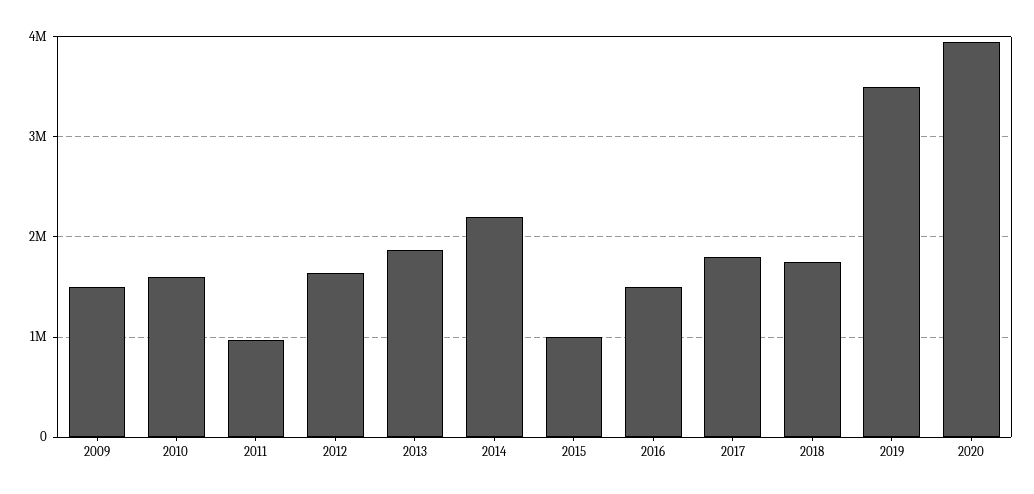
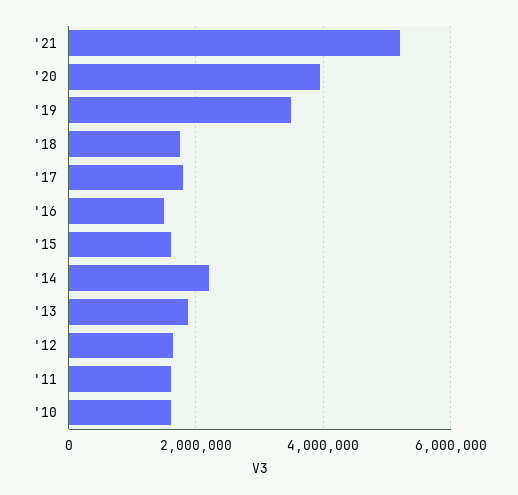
2009: 1500000 -> none
2011: 1000000 -> 1600000
2015: 1000000 -> 1600000
'21: none -> 5200000

